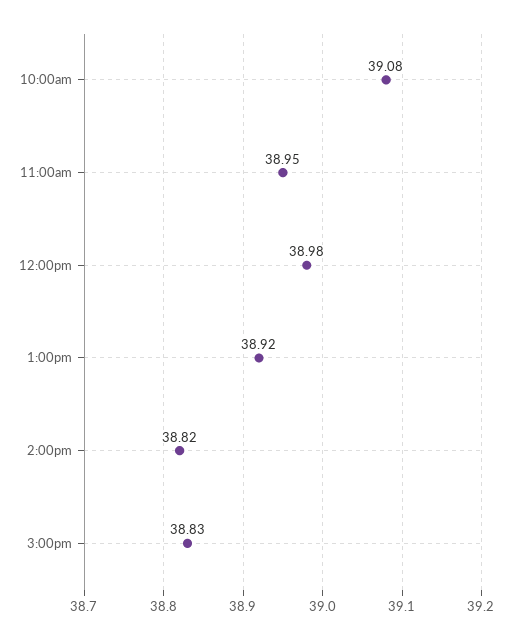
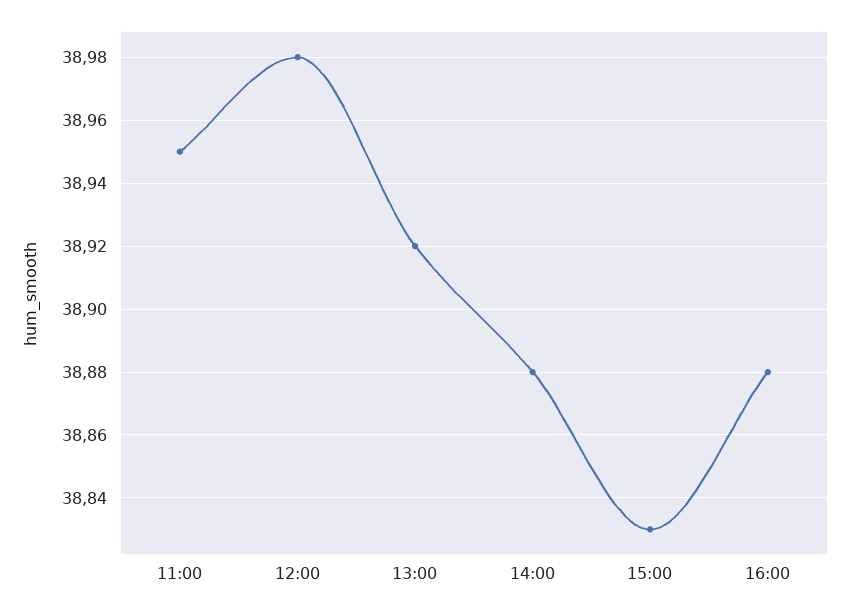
10:00am: 39.08 -> none
2:00pm: 38.82 -> 38.88
16:00: none -> 38.88

